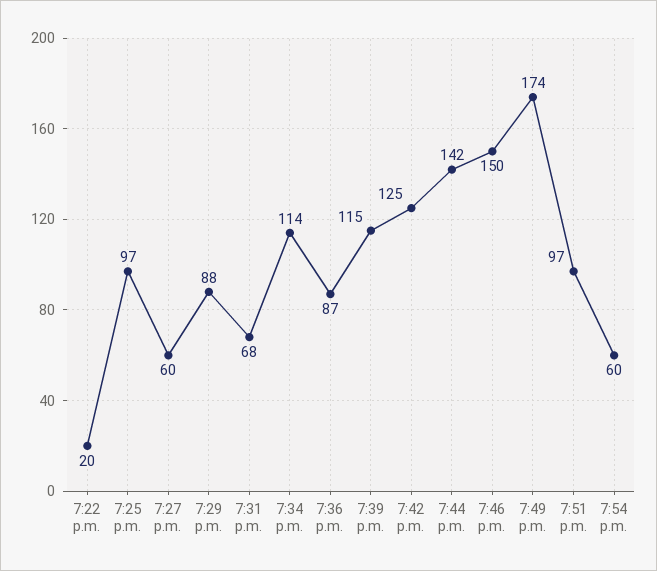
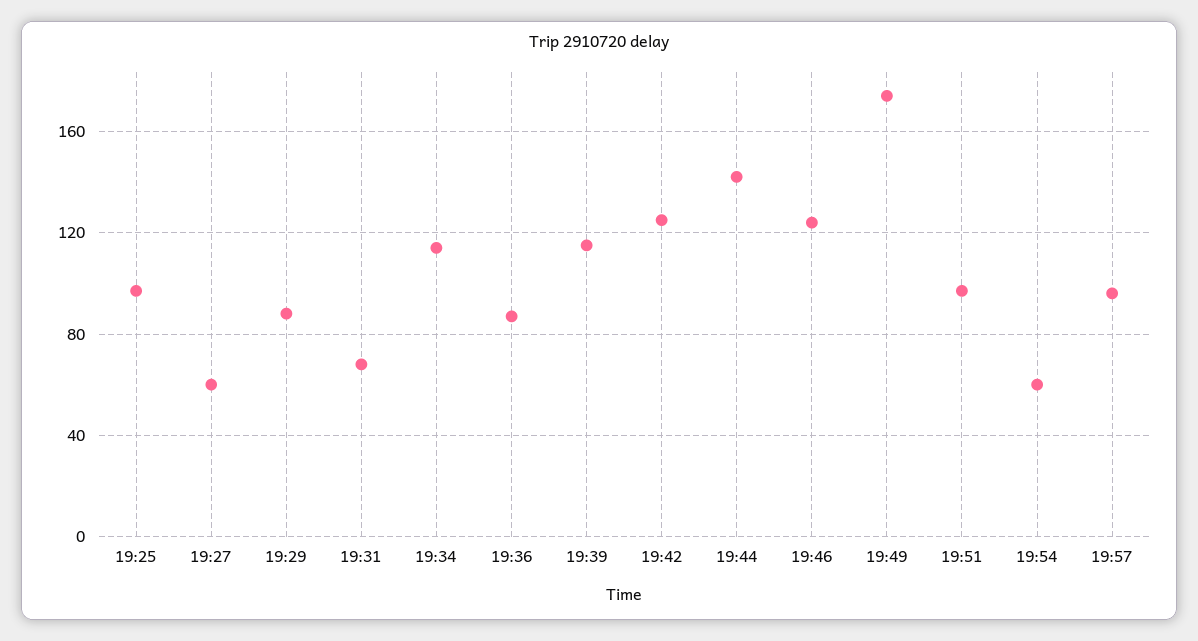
7:22 p.m.: 20 -> none
7:46 p.m.: 150 -> 125
19:57: none -> 95

